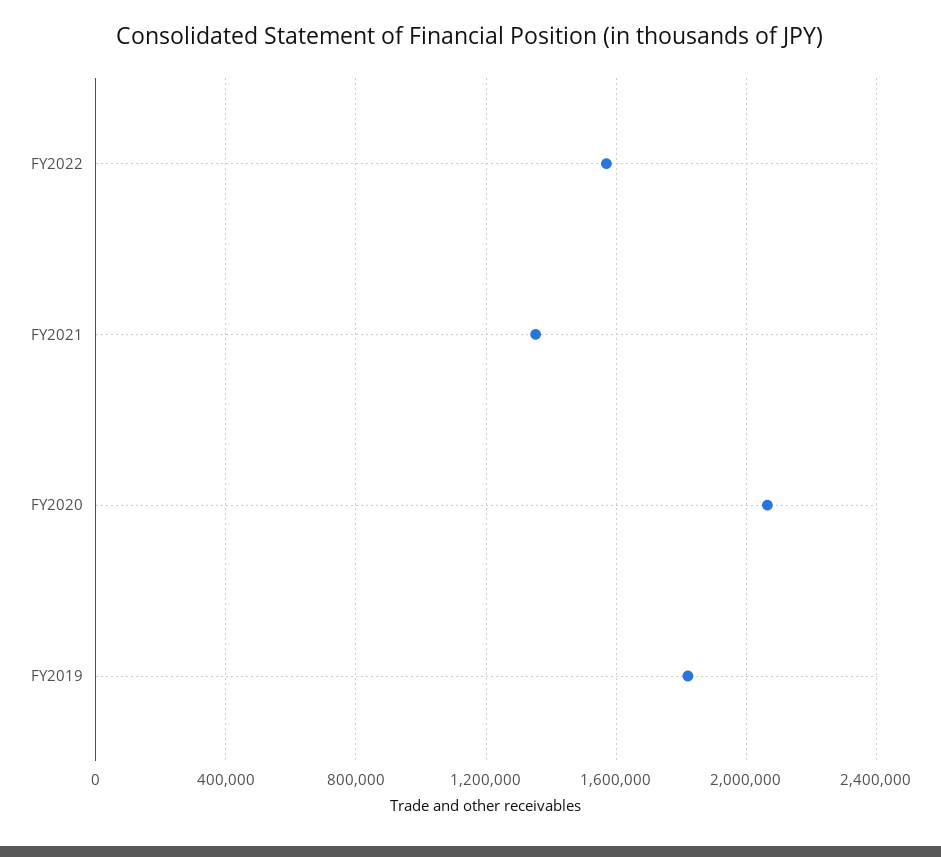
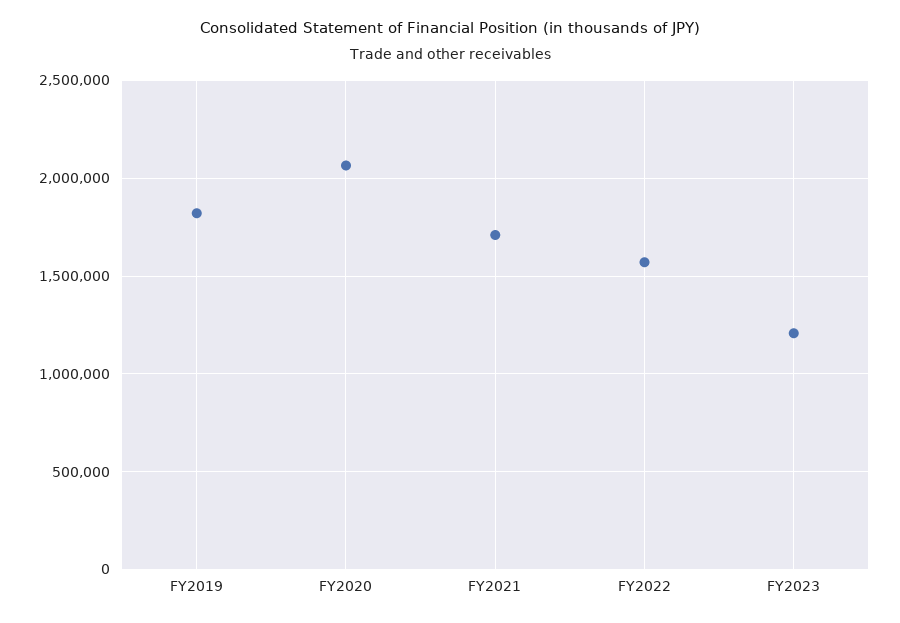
FY2021: 1350000 -> 1700000
FY2023: none -> 1200000

